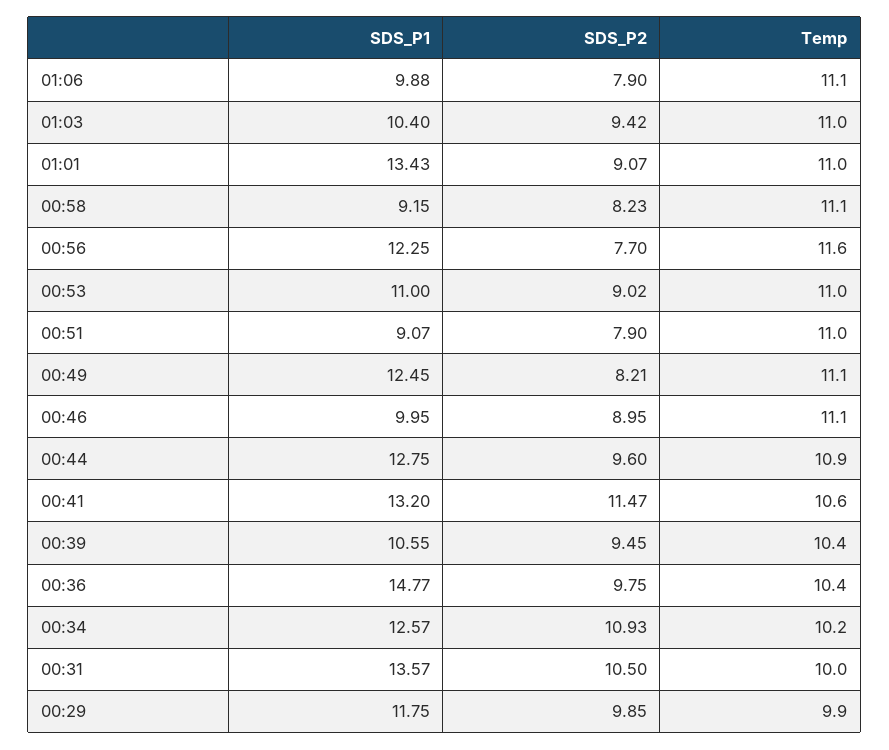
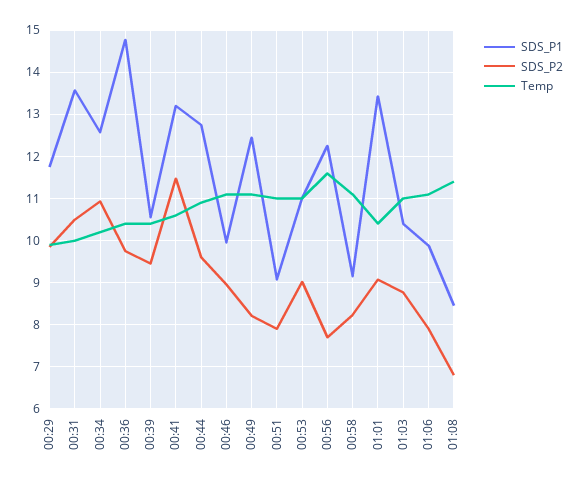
SDS_P2, 01:03: 9.42 -> 8.8
Temp, 01:01: 11 -> 10.4
SDS_P1, 01:08: none -> 8.4
SDS_P2, 01:08: none -> 6.8
Temp, 01:08: none -> 11.4

